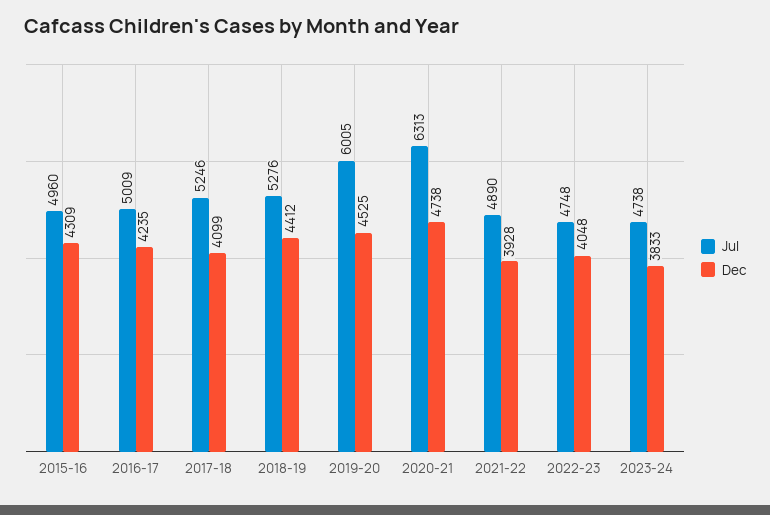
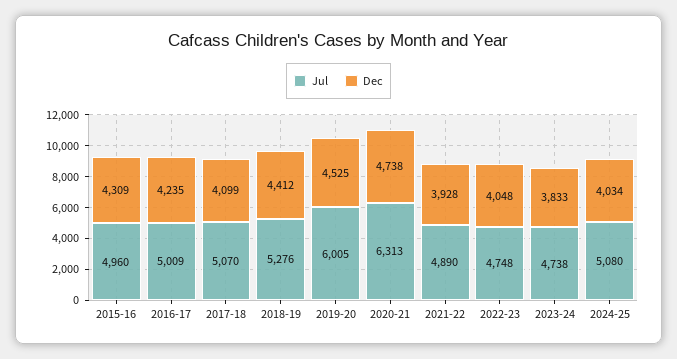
Jul, 2017-18: 5246 -> 5070
Jul, 2024-25: none -> 5080
Dec, 2024-25: none -> 4034

